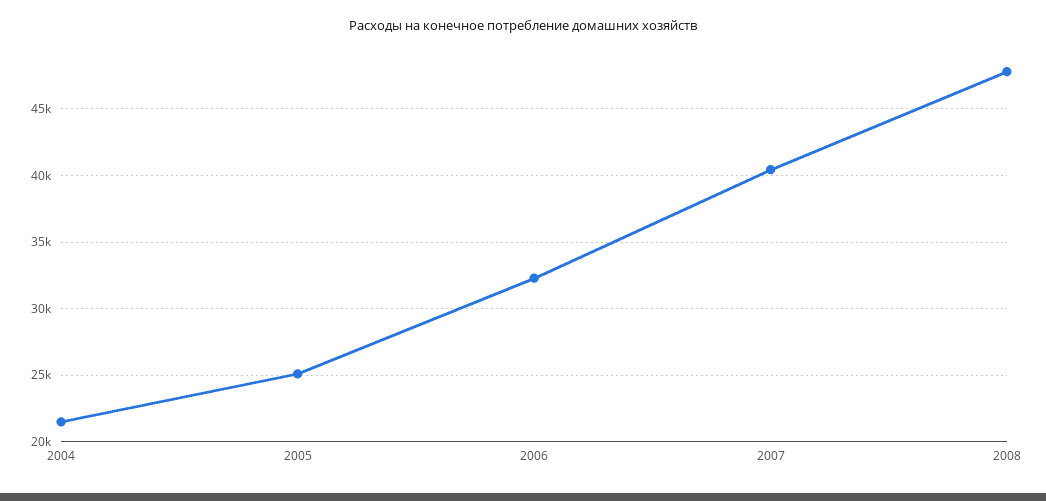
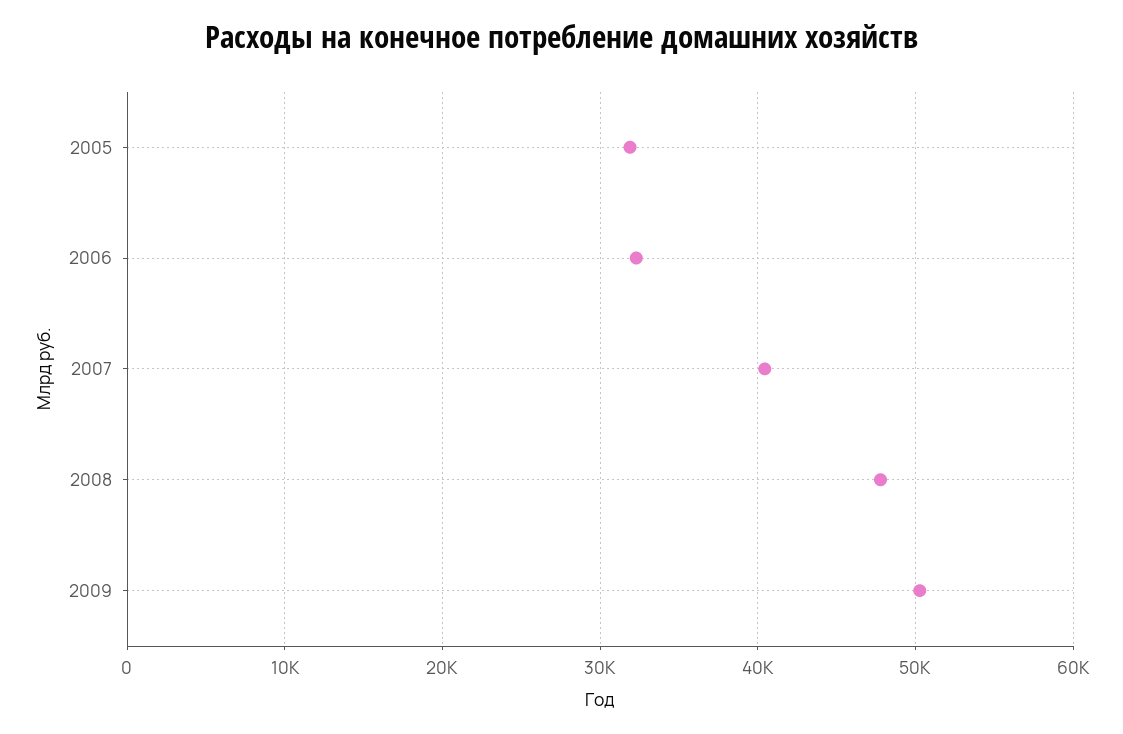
2004: 21500 -> none
2005: 25000 -> 32000
2009: none -> 50000

